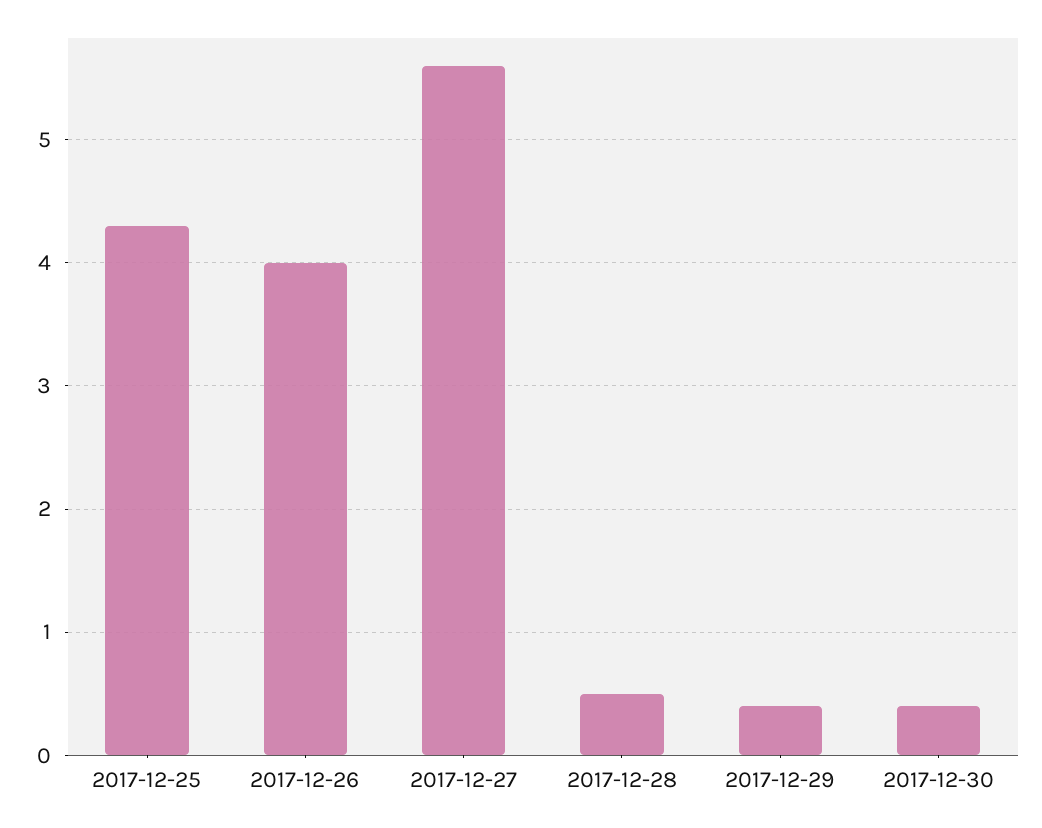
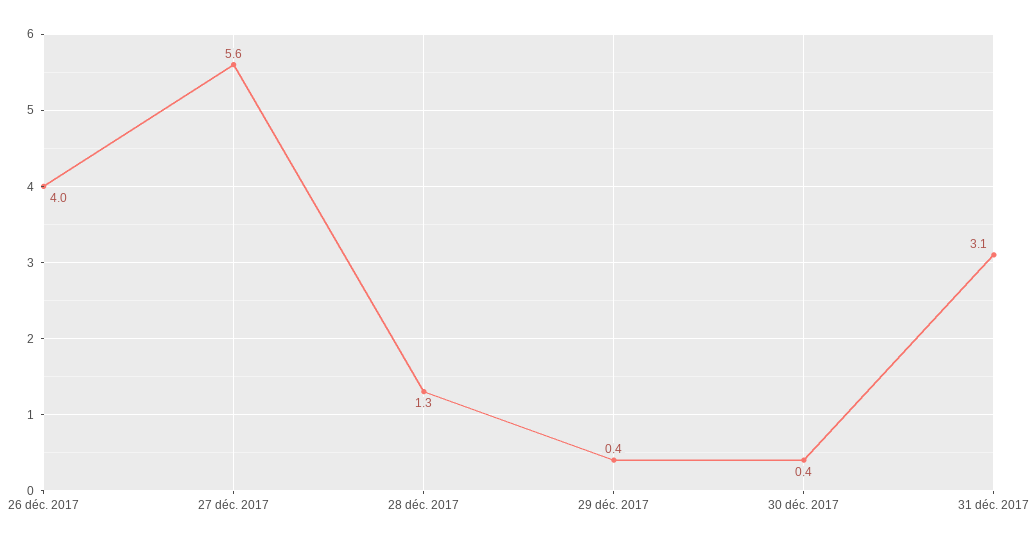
2017-12-25: 4.3 -> none
2017-12-28: 0.5 -> 1.3
31 déc. 2017: none -> 3.1

